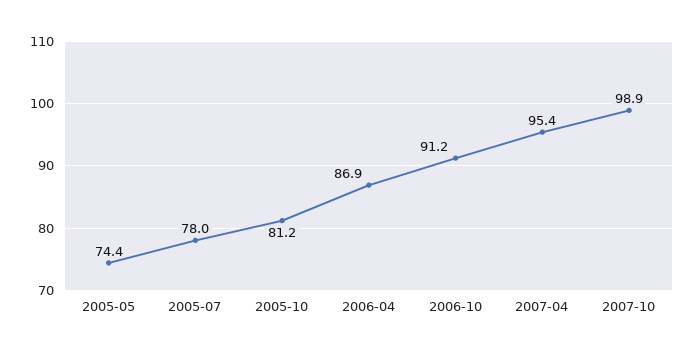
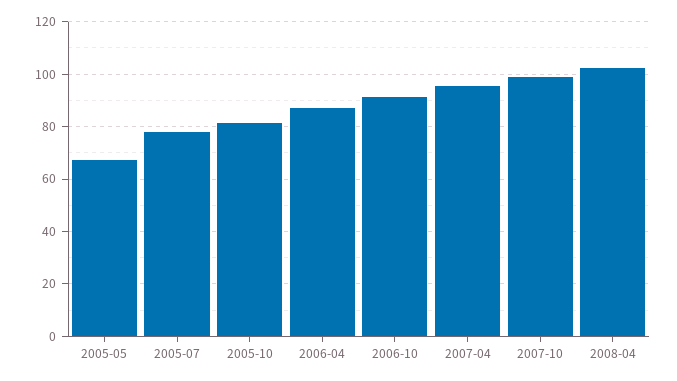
2005-05: 74.4 -> 67.5
2008-04: none -> 102.5

